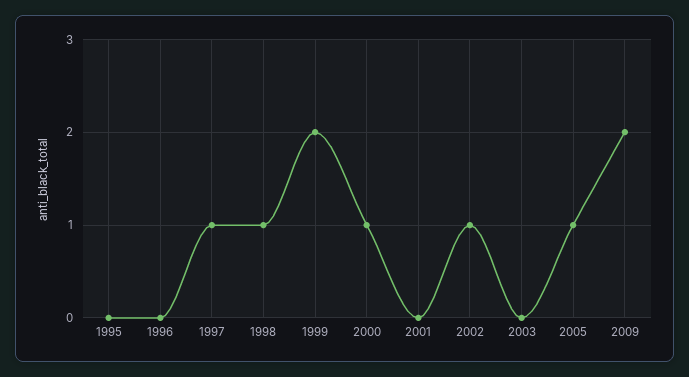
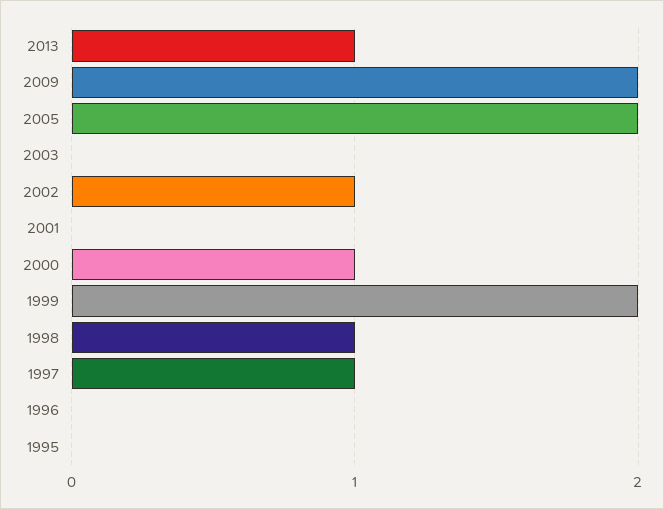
2005: 1 -> 2
2013: none -> 1

